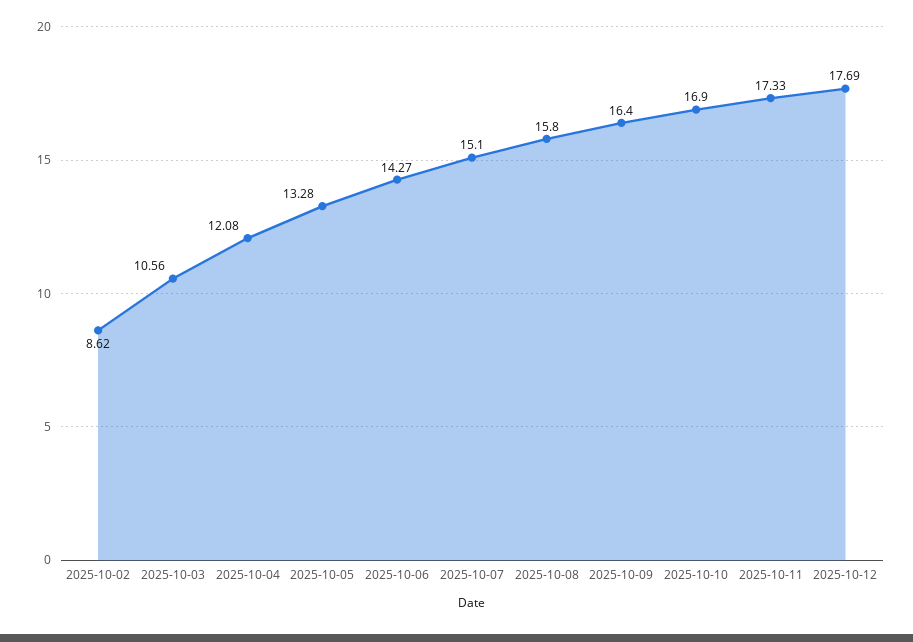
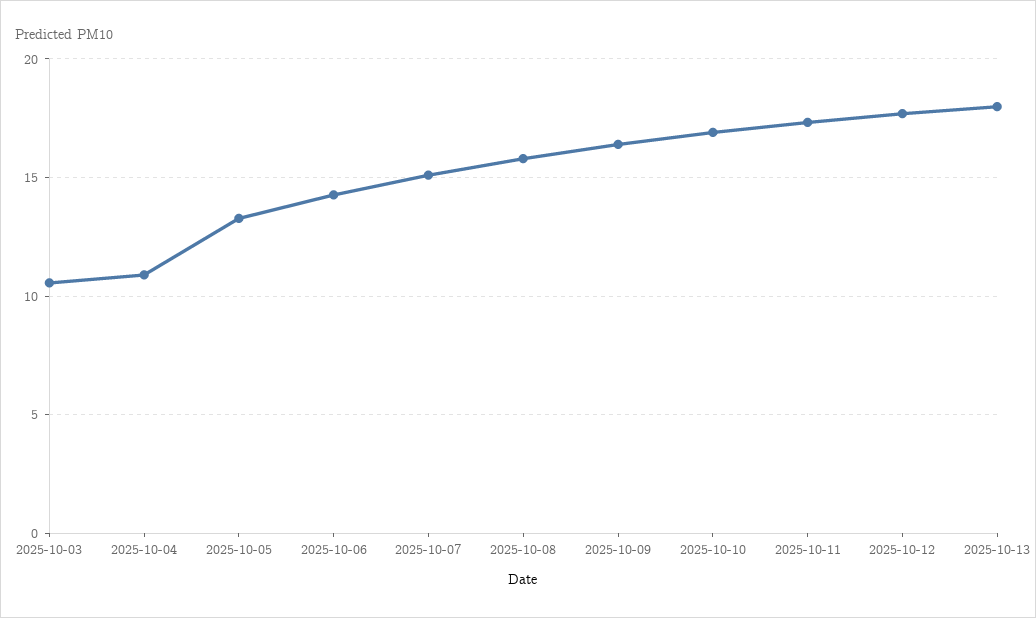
2025-10-02: 8.62 -> none
2025-10-04: 12.08 -> 11
2025-10-13: none -> 18

